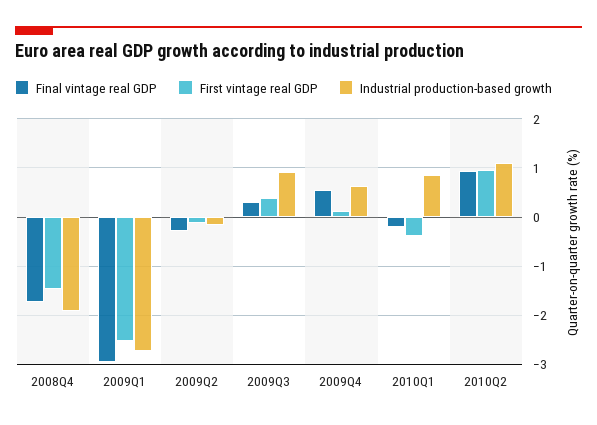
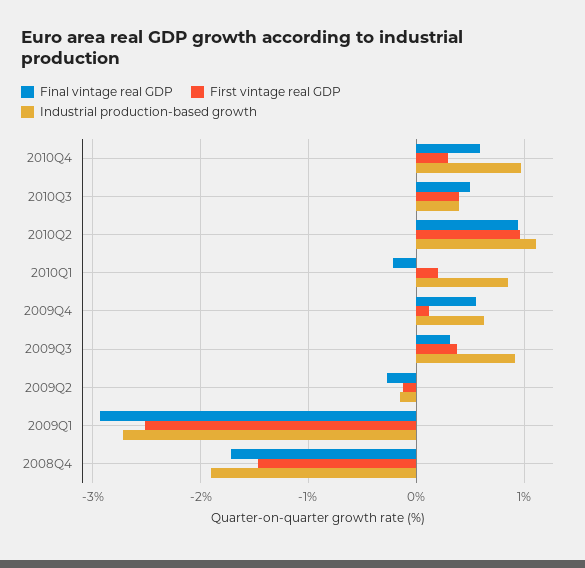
First vintage real GDP, 2010Q1: -0.4 -> 0.2
Final vintage real GDP, 2010Q4: none -> 0.6
First vintage real GDP, 2010Q4: none -> 0.3
Industrial production-based growth, 2010Q4: none -> 1
Final vintage real GDP, 2010Q3: none -> 0.5
First vintage real GDP, 2010Q3: none -> 0.4
Industrial production-based growth, 2010Q3: none -> 0.4

